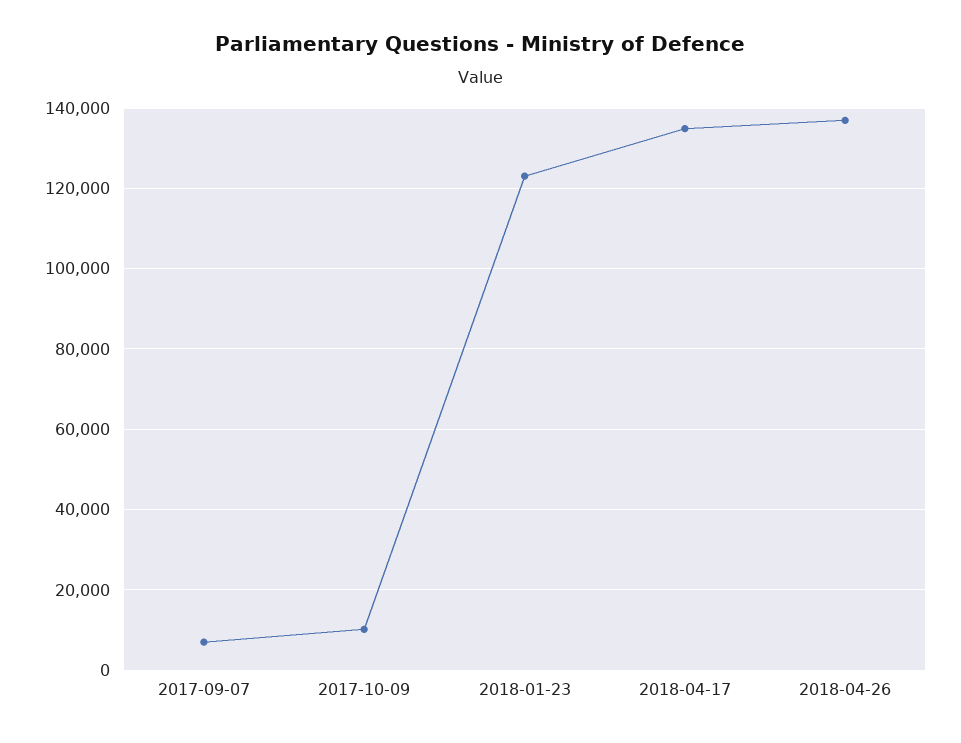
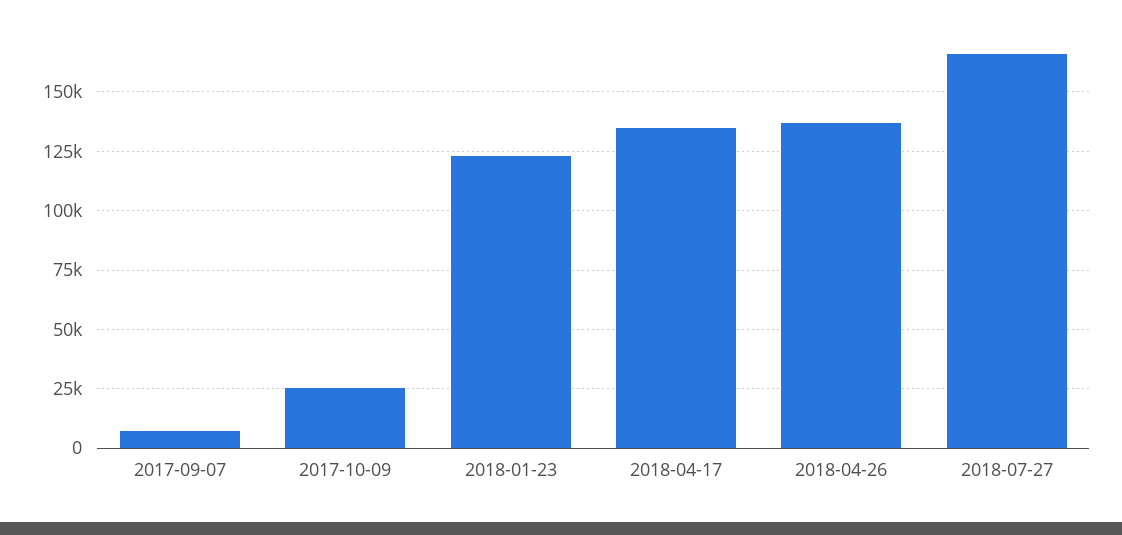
2017-10-09: 10000 -> 25000
2018-07-27: none -> 165000

